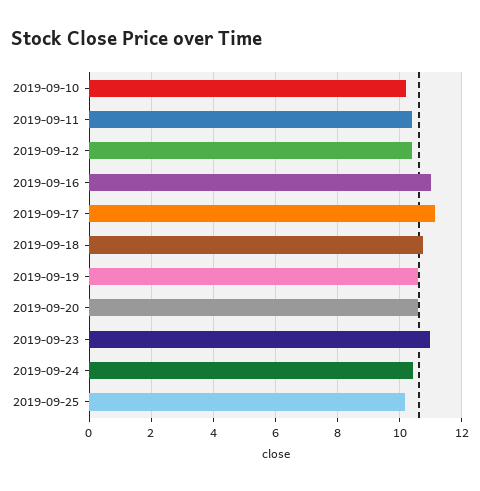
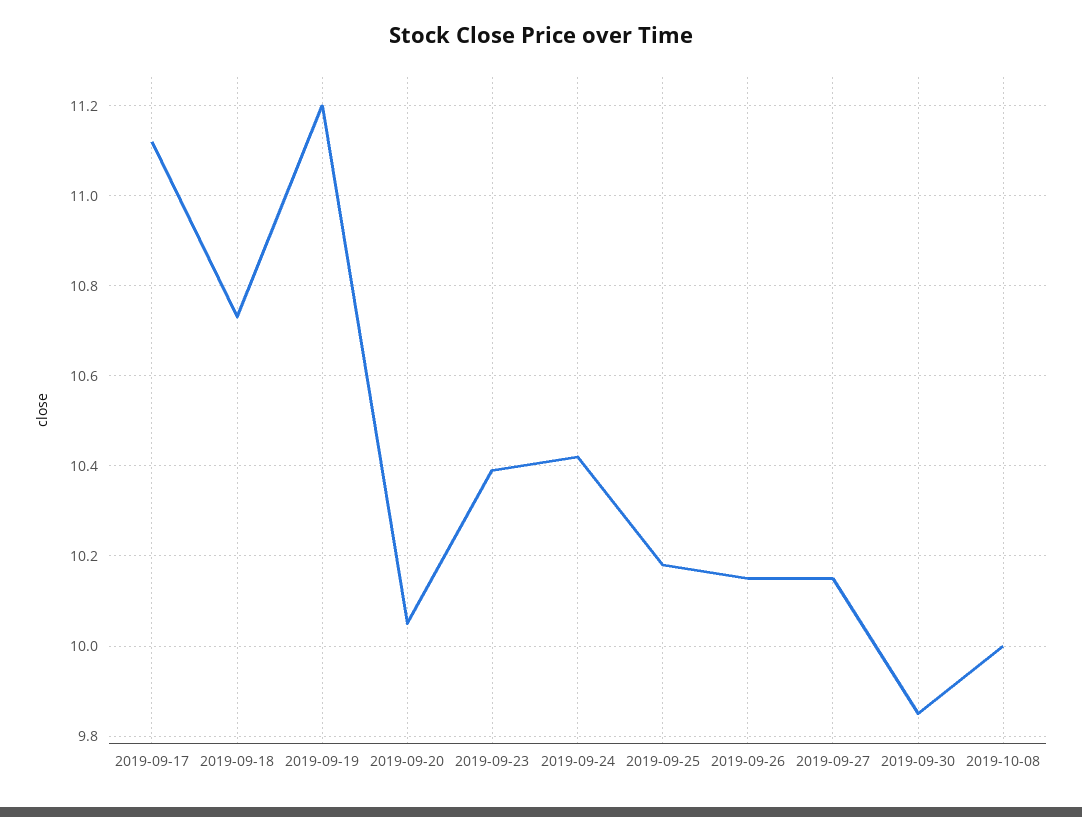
2019-09-10: 10.2 -> none
2019-09-11: 10.4 -> none
2019-09-12: 10.4 -> none
2019-09-16: 11 -> none
2019-09-19: 10.6 -> 11.2
2019-09-20: 10.6 -> 10.05
2019-09-23: 11 -> 10.4
2019-09-26: none -> 10.15
2019-09-27: none -> 10.15
2019-09-30: none -> 9.85
2019-10-08: none -> 10

